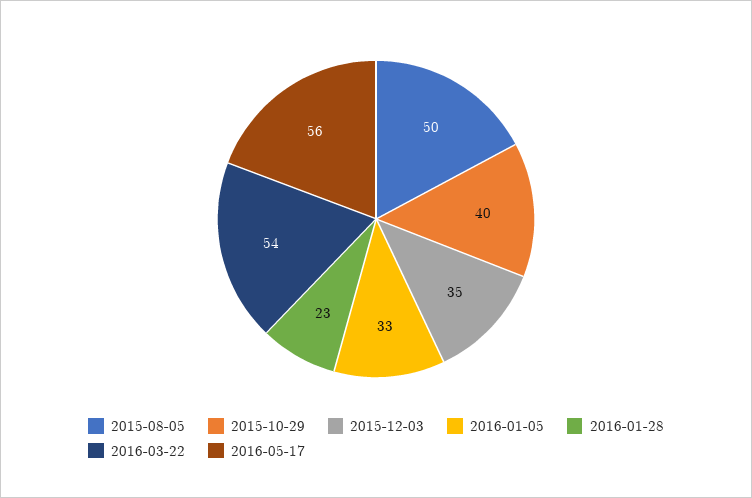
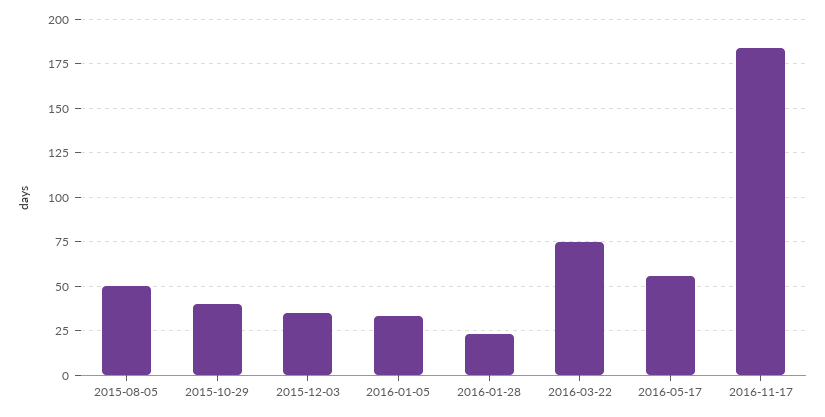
2016-03-22: 54 -> 75
2016-11-17: none -> 185

